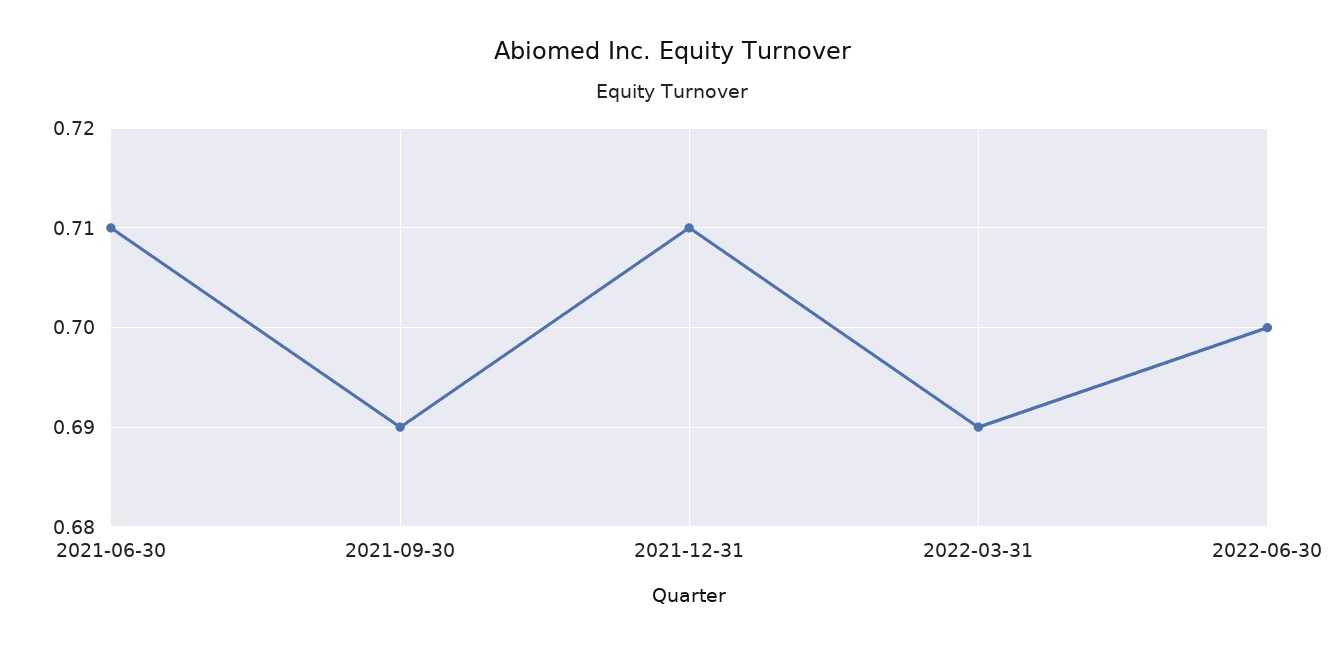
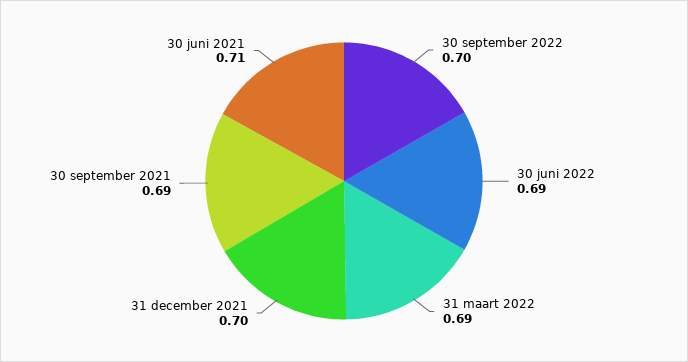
2021-12-31: 0.71 -> 0.7
2022-06-30: 0.7 -> 0.69
30 september 2022: none -> 0.7

